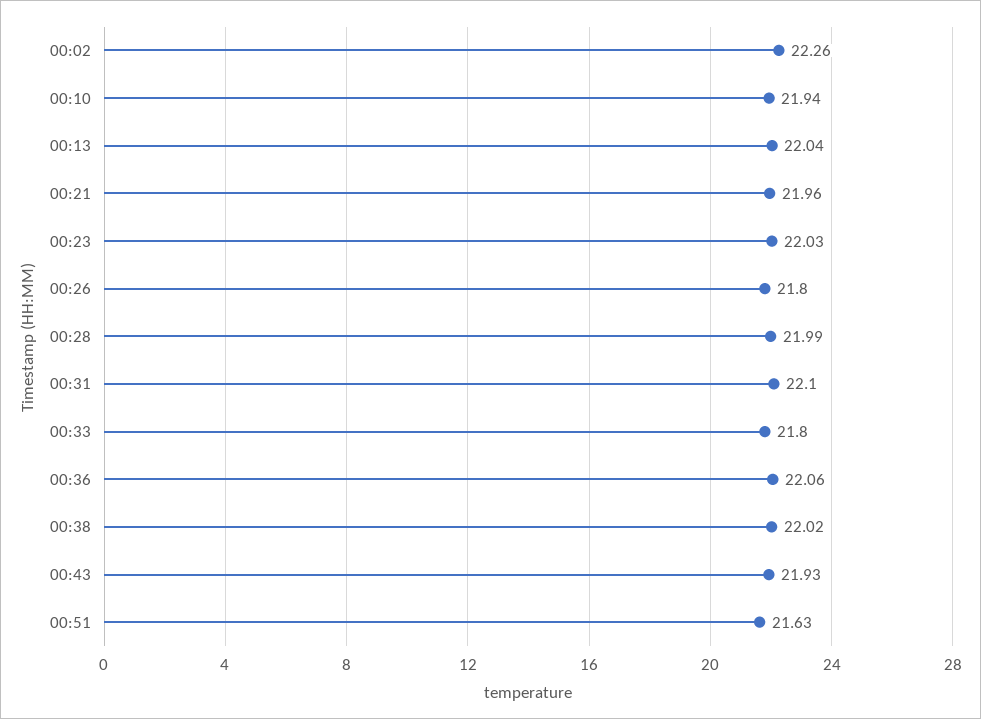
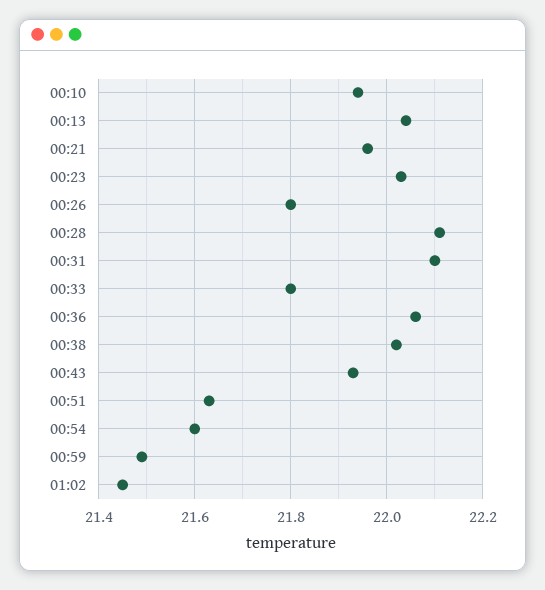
00:02: 22.26 -> none
00:28: 21.99 -> 22.1
00:54: none -> 21.6
00:59: none -> 21.5
01:02: none -> 21.45

